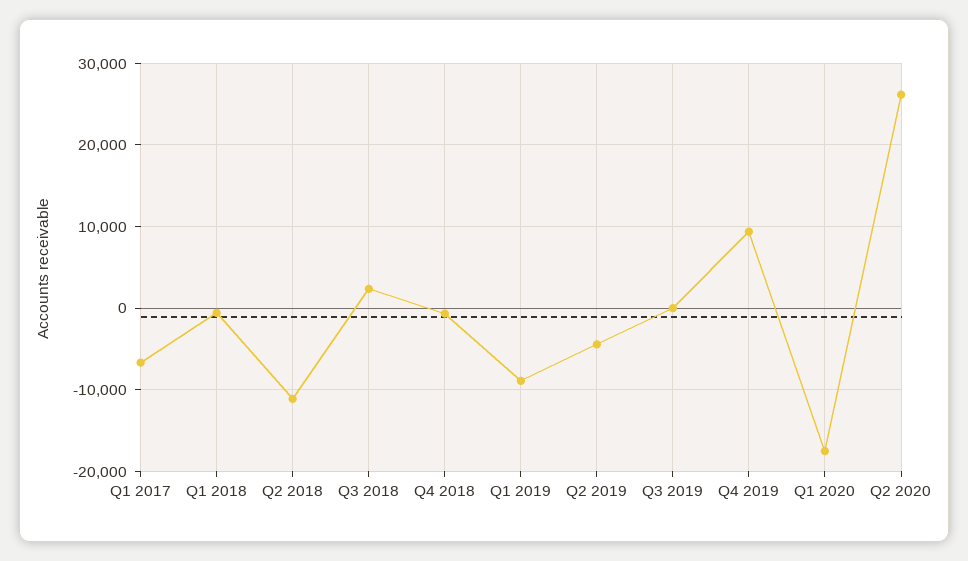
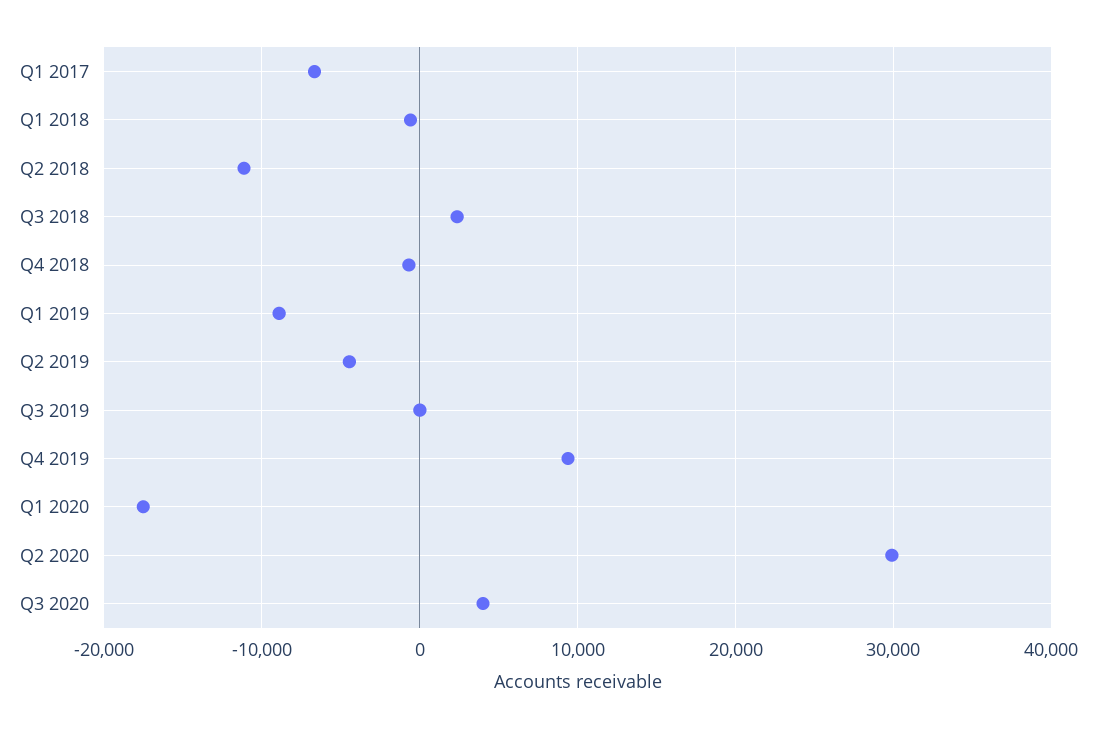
Q2 2020: 26000 -> 30000
Q3 2020: none -> 4000

